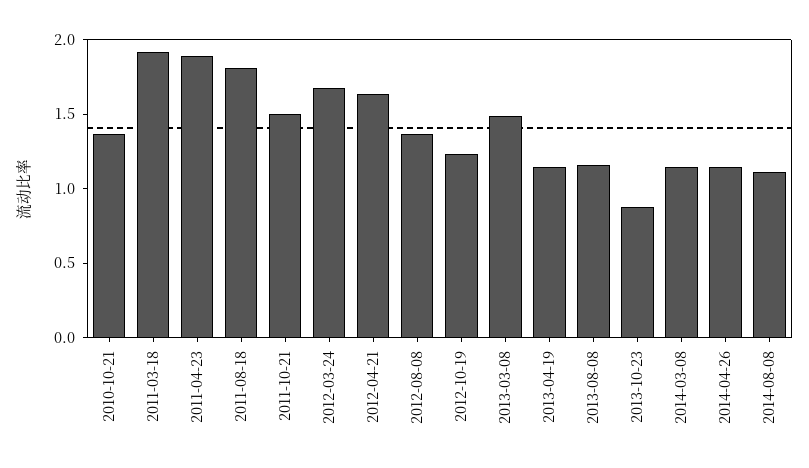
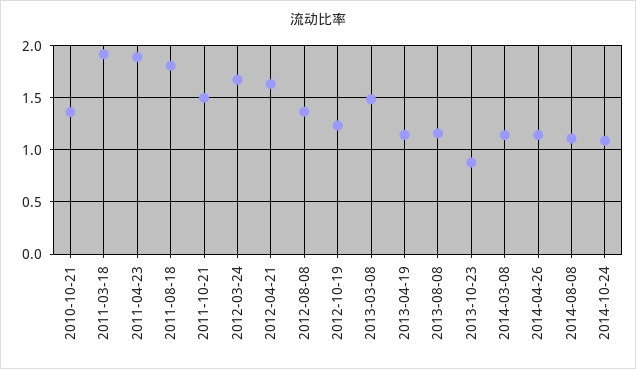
2014-10-24: none -> 1.1

